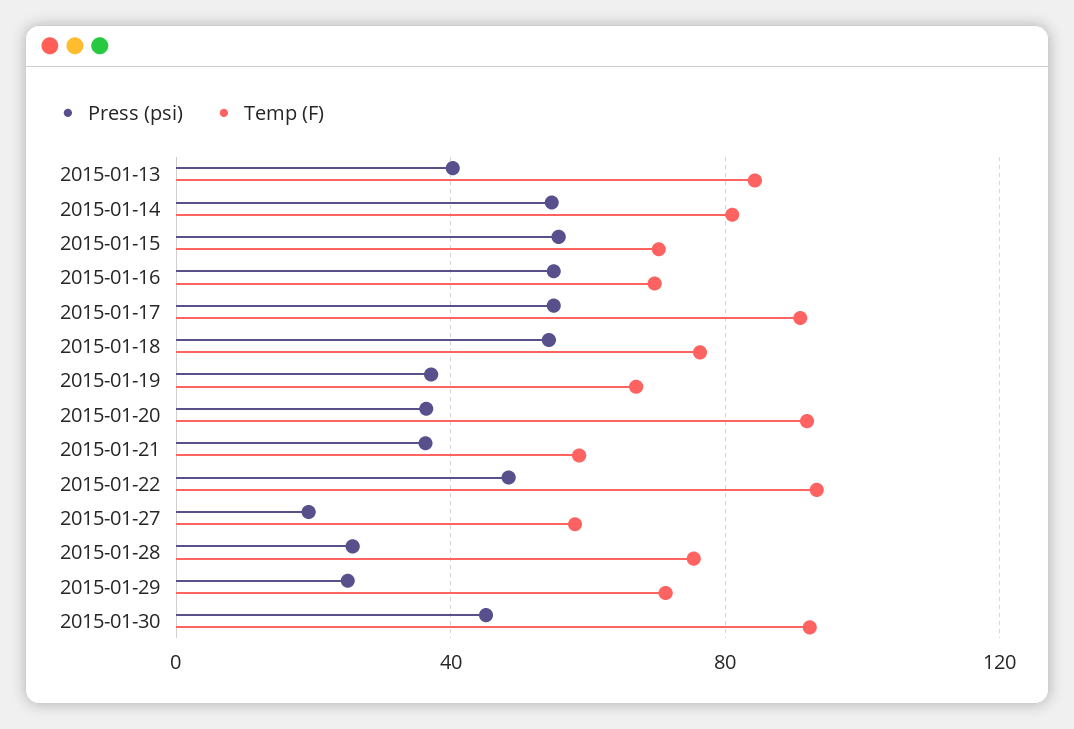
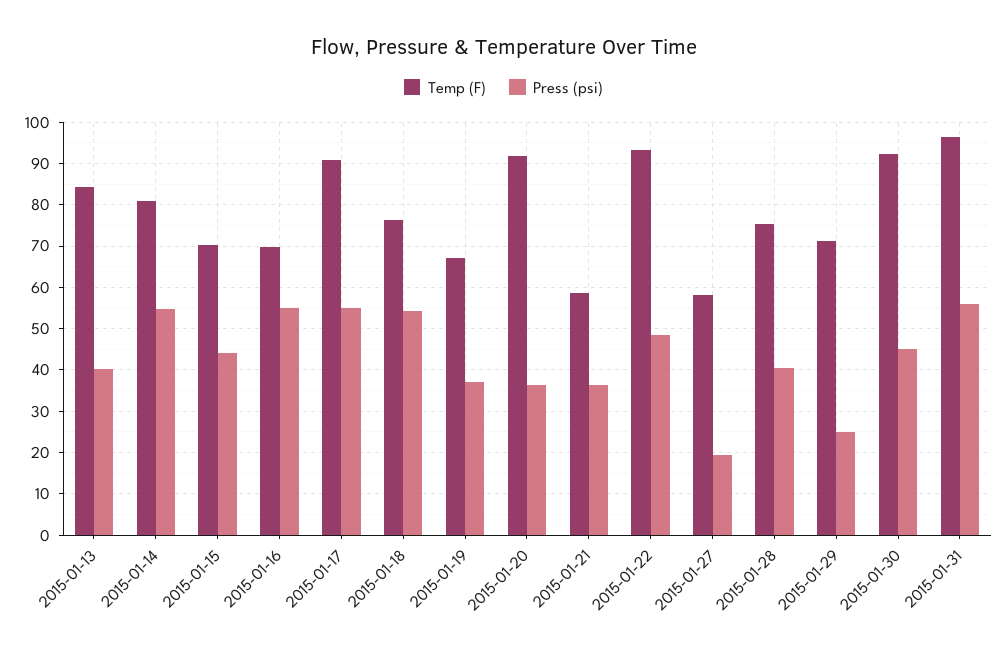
Press (psi), 2015-01-15: 55 -> 44
Press (psi), 2015-01-28: 25 -> 40
Temp (F), 2015-01-31: none -> 96
Press (psi), 2015-01-31: none -> 56

